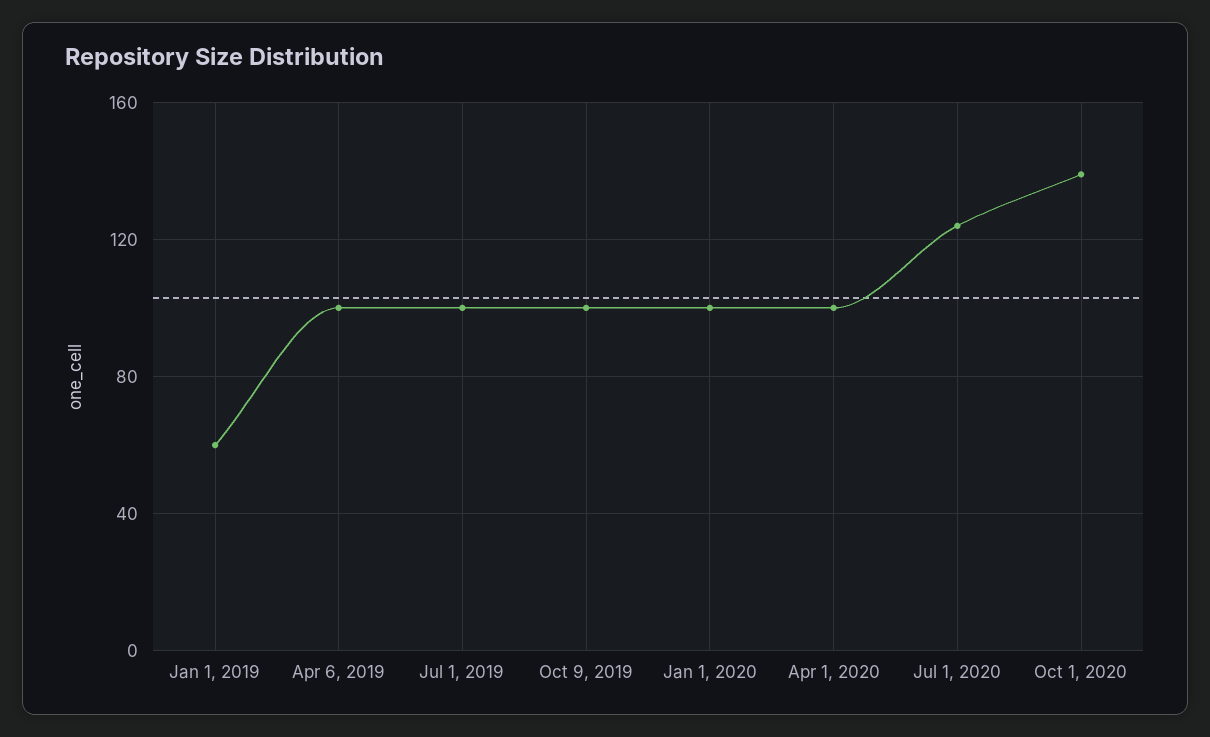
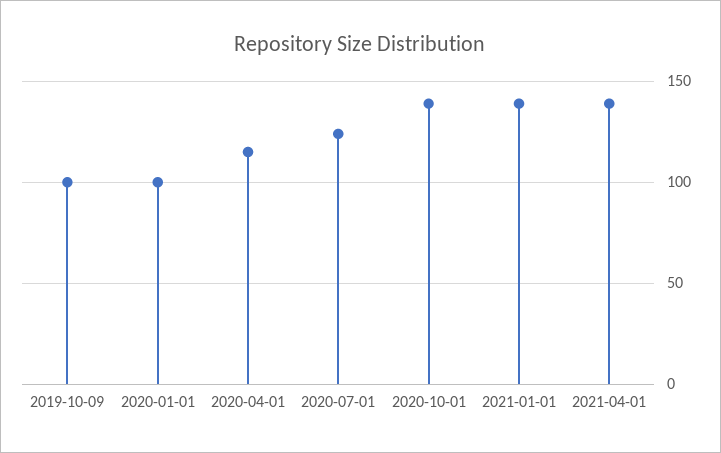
Jan 1, 2019: 60 -> none
Apr 6, 2019: 100 -> none
Jul 1, 2019: 100 -> none
Apr 1, 2020: 100 -> 115
2021-01-01: none -> 140
2021-04-01: none -> 140

